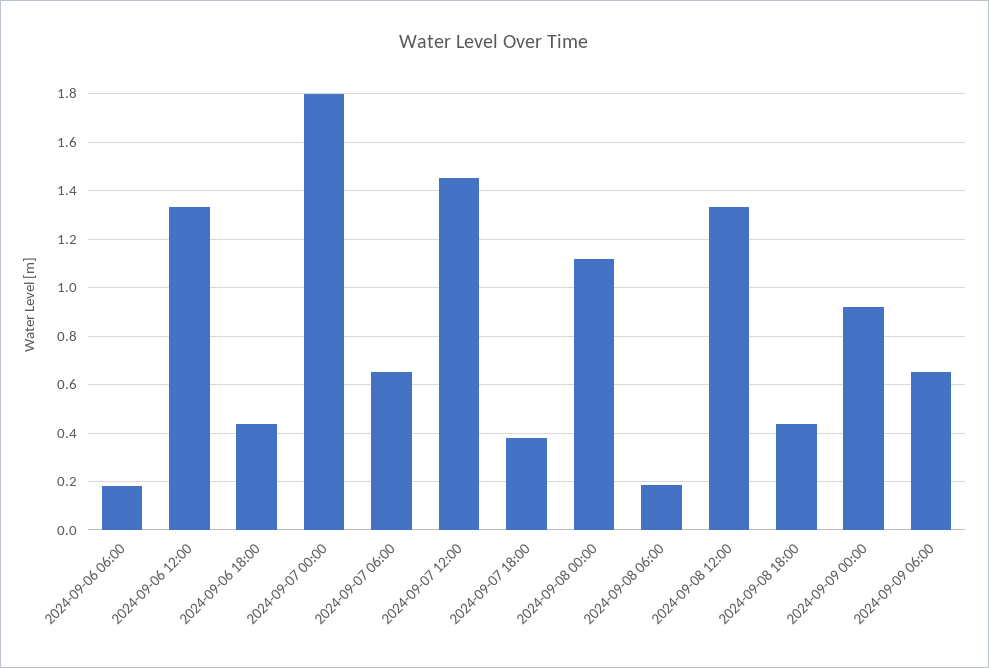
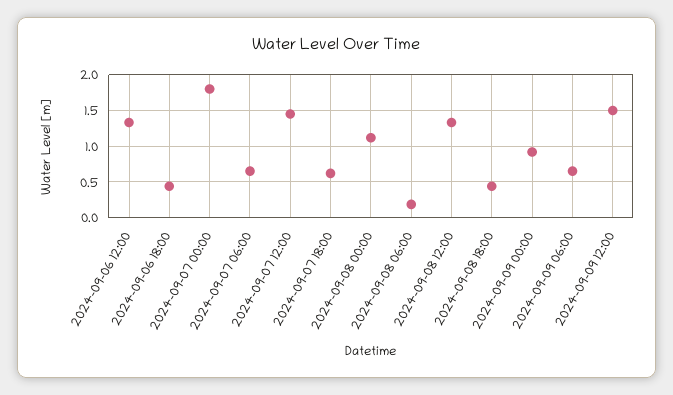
2024-09-06 06:00: 0.175 -> none
2024-09-07 18:00: 0.375 -> 0.6
2024-09-09 12:00: none -> 1.5

